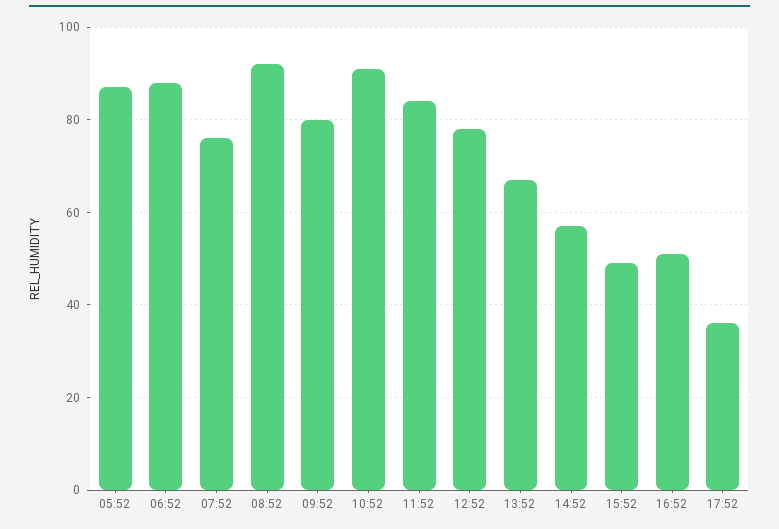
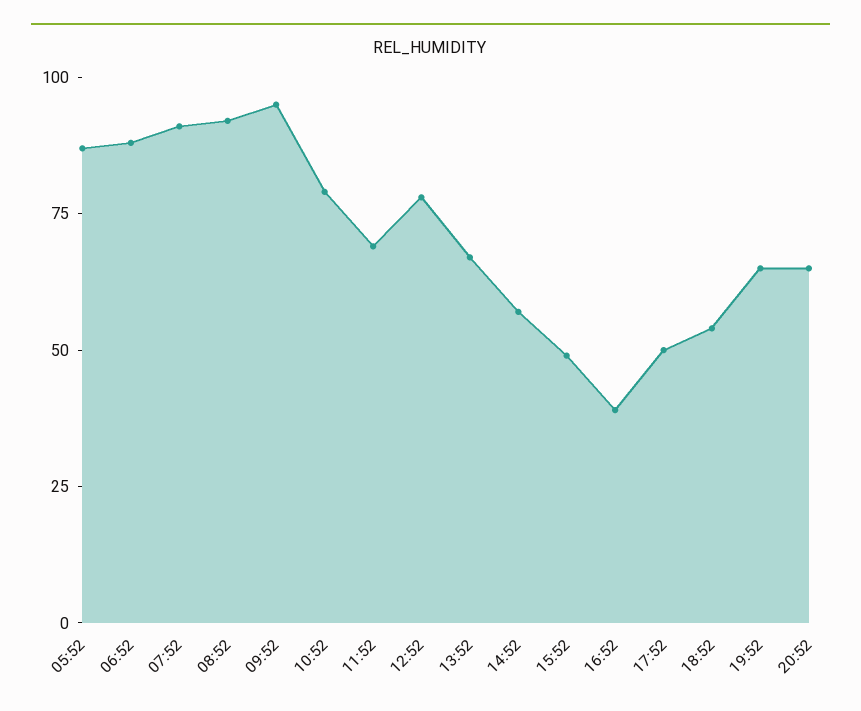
07:52: 75 -> 90
09:52: 80 -> 95
10:52: 90 -> 80
11:52: 85 -> 70
16:52: 50 -> 40
17:52: 35 -> 50
18:52: none -> 55
19:52: none -> 65
20:52: none -> 65

